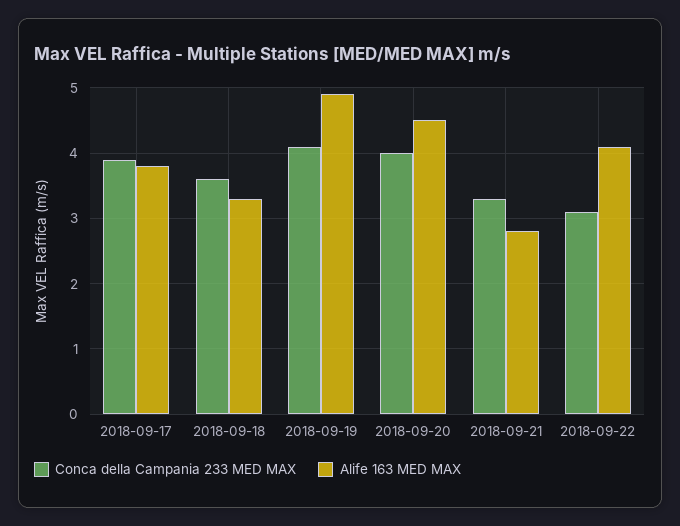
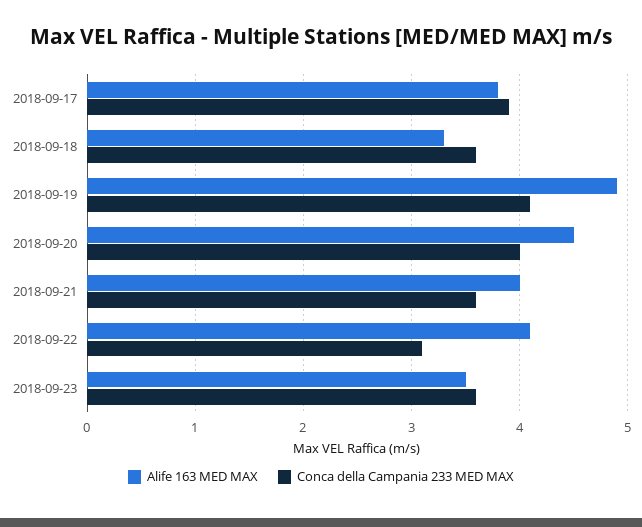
Conca della Campania 233 MED MAX, 2018-09-21: 3.3 -> 3.6
Alife 163 MED MAX, 2018-09-21: 2.8 -> 4
Alife 163 MED MAX, 2018-09-23: none -> 3.5
Conca della Campania 233 MED MAX, 2018-09-23: none -> 3.6

